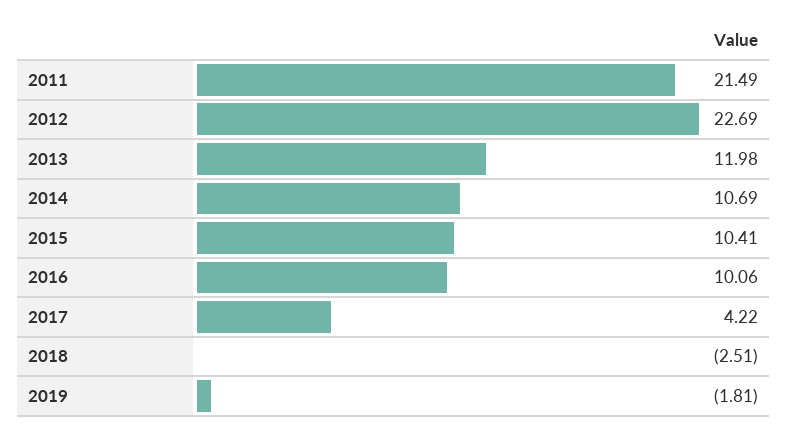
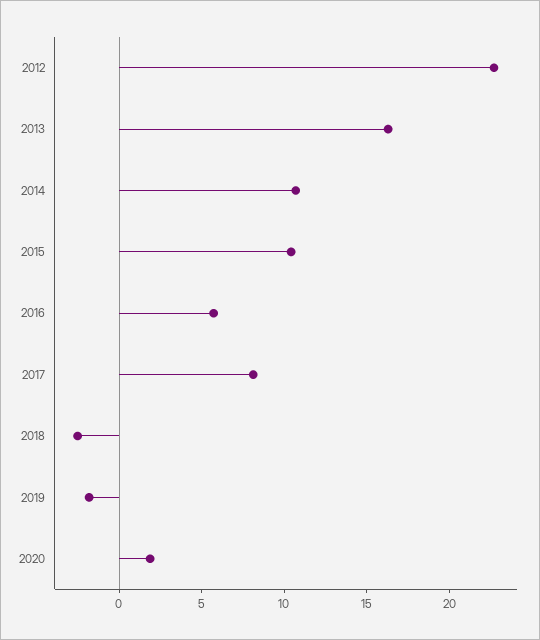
2011: 21.49 -> none
2013: 11.98 -> 16
2016: 10.06 -> 6
2017: 4.22 -> 8
2020: none -> 2

